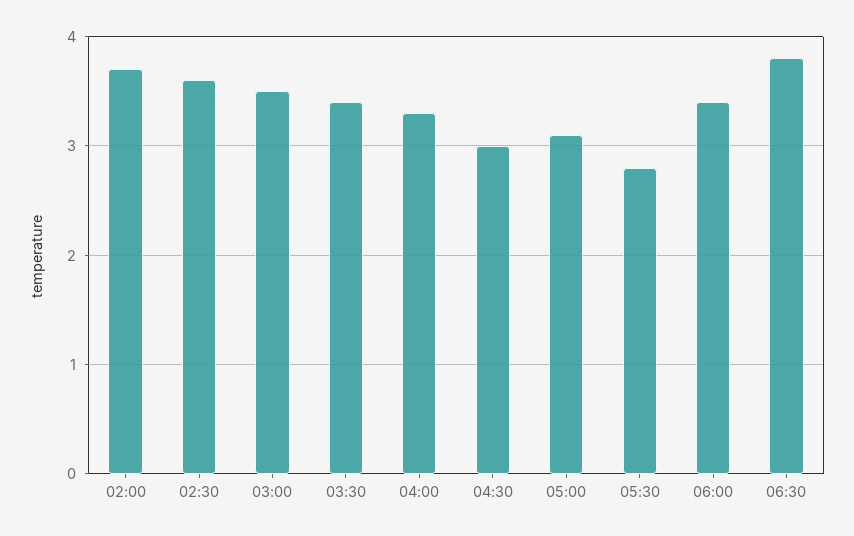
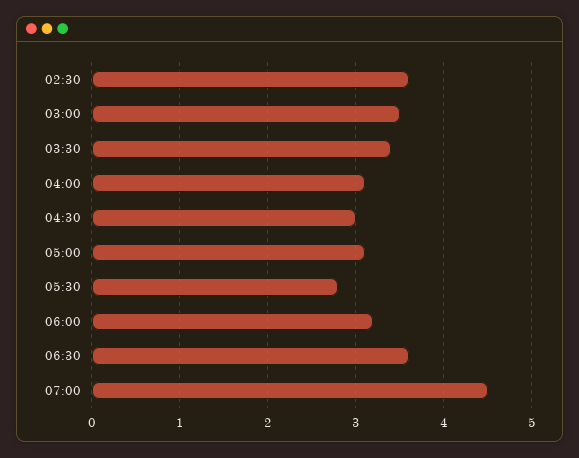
02:00: 3.7 -> none
04:00: 3.3 -> 3.1
06:00: 3.4 -> 3.2
06:30: 3.8 -> 3.6
07:00: none -> 4.5

